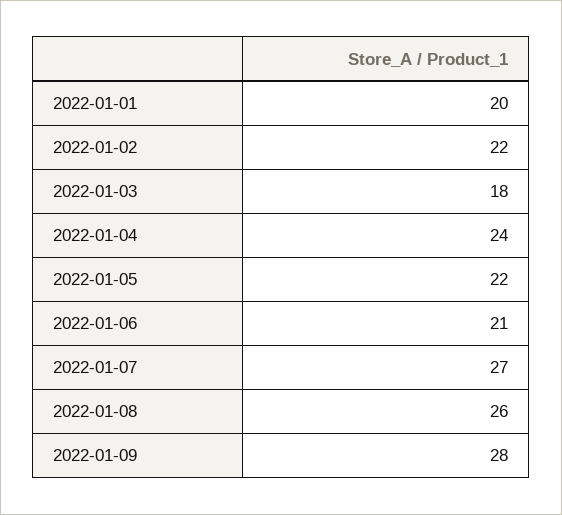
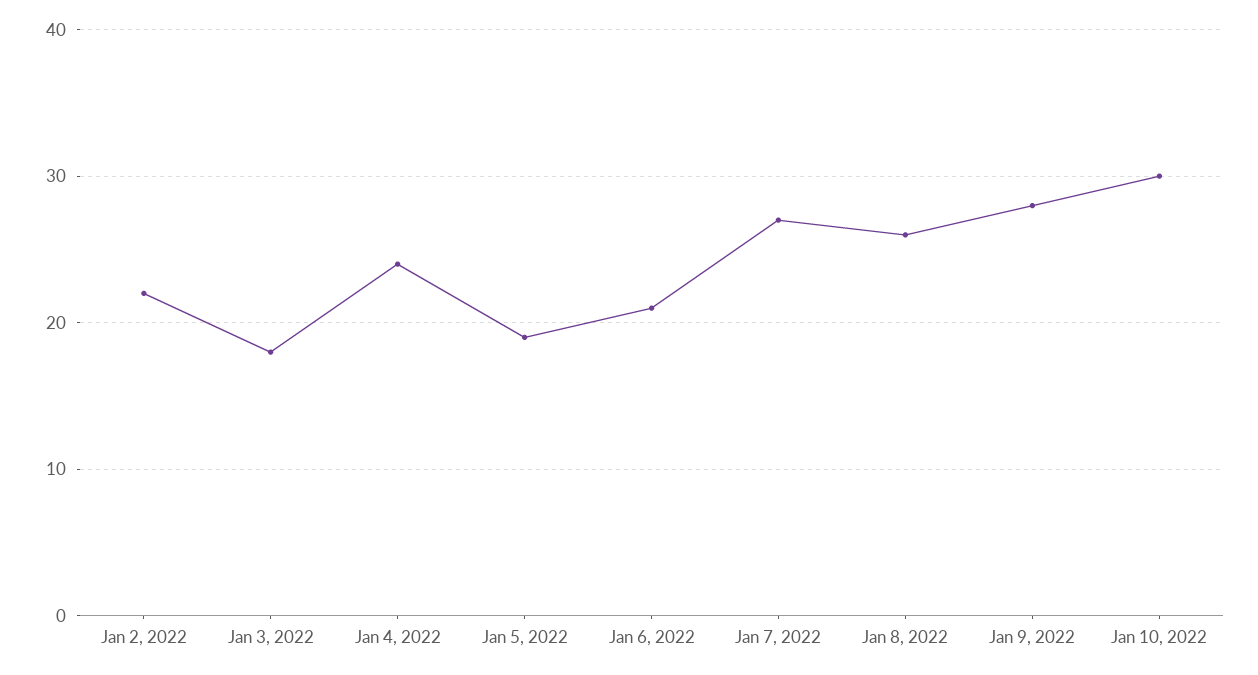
2022-01-01: 20 -> none
2022-01-05: 22 -> 19
Jan 10, 2022: none -> 30

